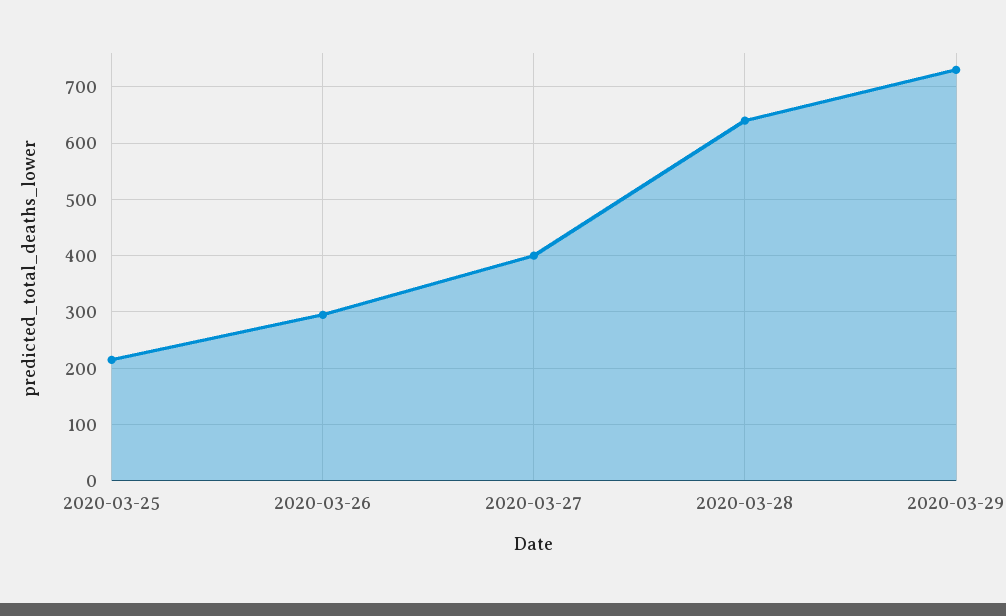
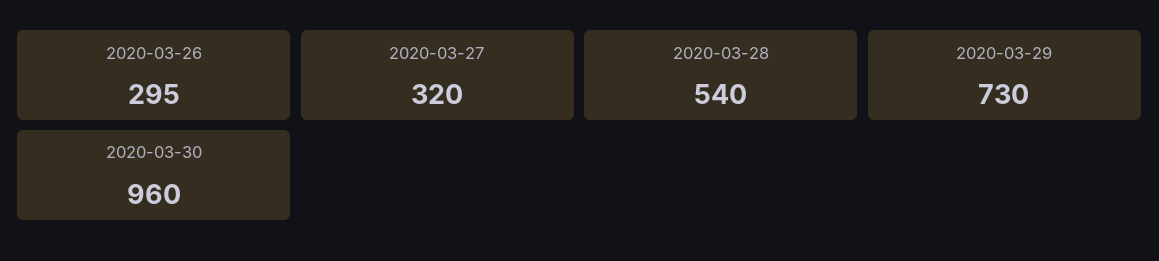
2020-03-25: 220 -> none
2020-03-27: 400 -> 320
2020-03-28: 640 -> 540
2020-03-30: none -> 960

